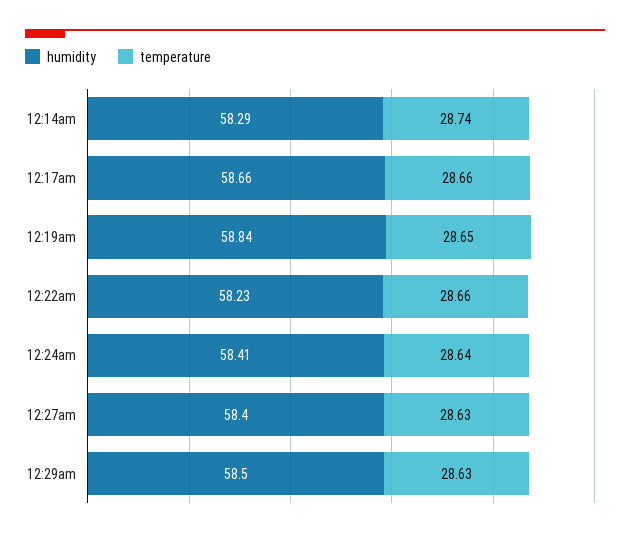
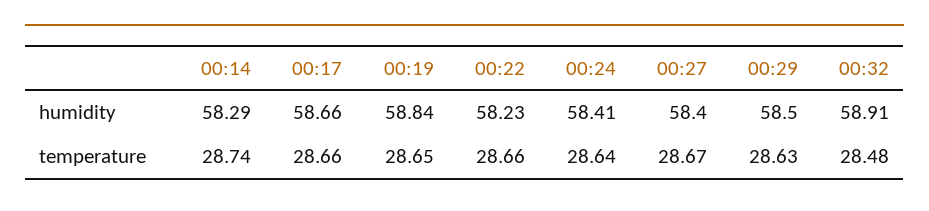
temperature, 12:27am: 28.63 -> 28.67
humidity, 00:32: none -> 58.91
temperature, 00:32: none -> 28.48

